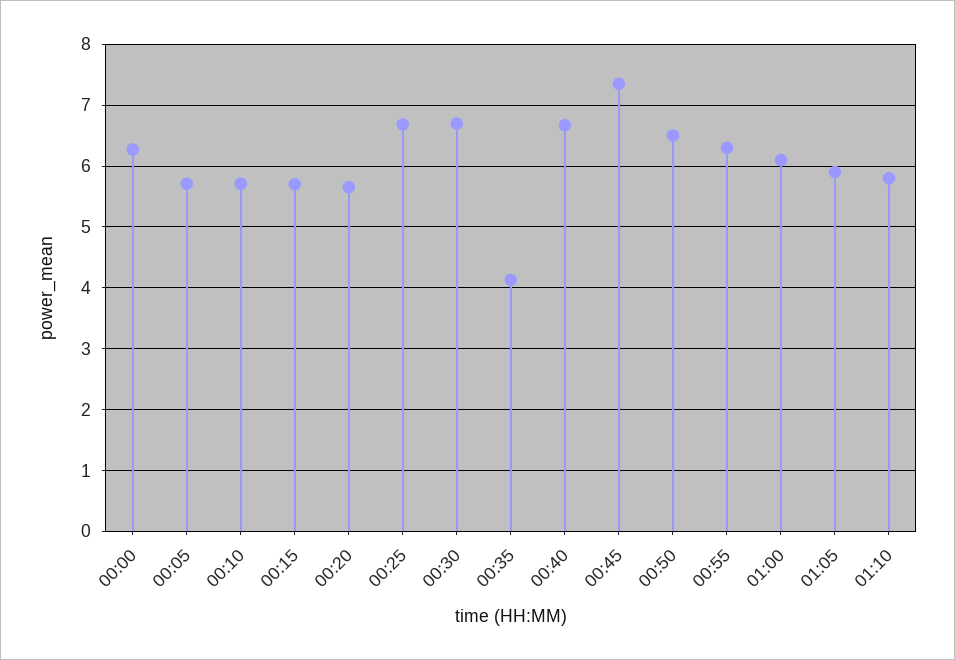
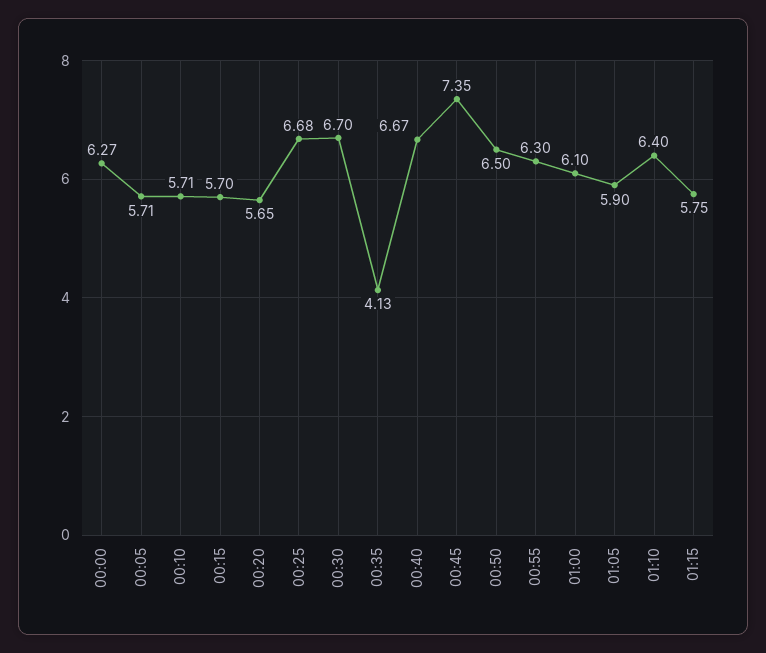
01:10: 5.8 -> 6.4
01:15: none -> 5.75

